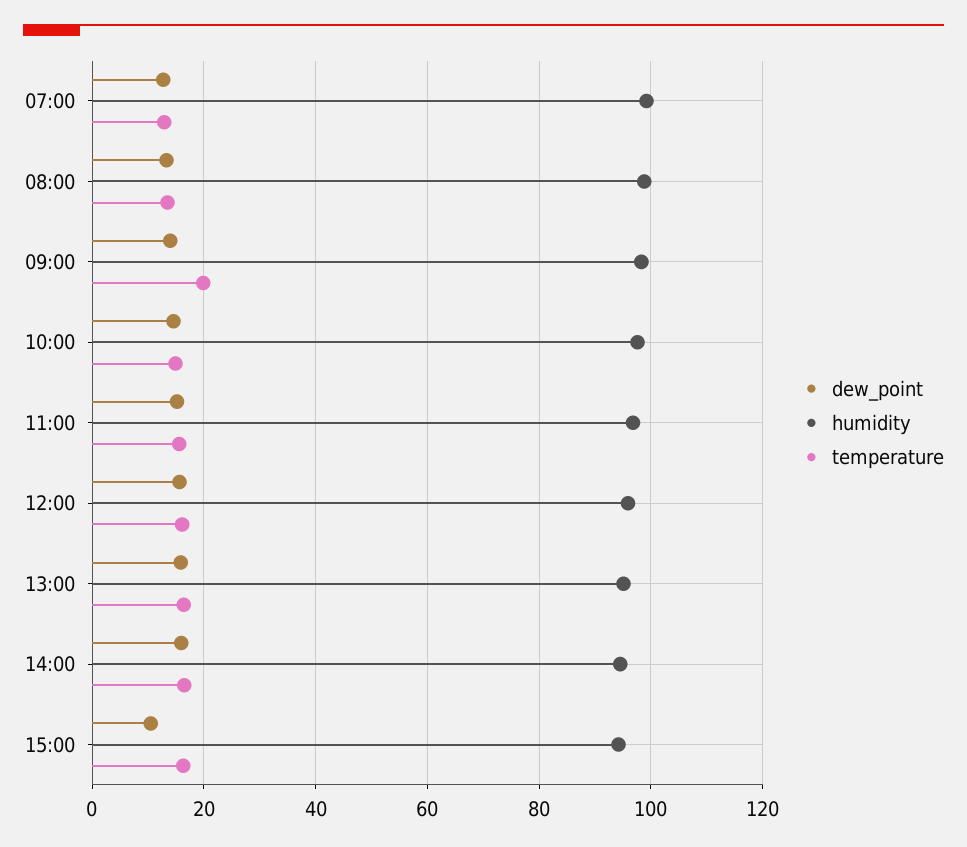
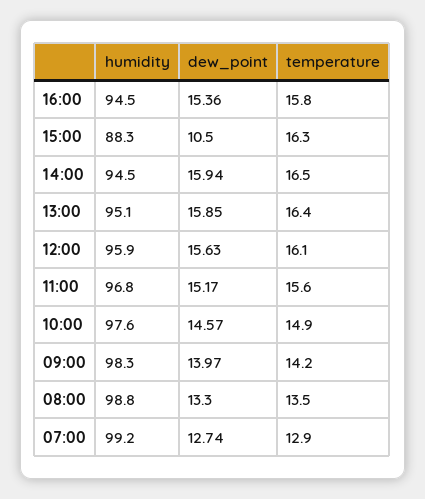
temperature, 09:00: 20 -> 14.2
humidity, 15:00: 94 -> 88.3
humidity, 16:00: none -> 94.5
dew_point, 16:00: none -> 15.36
temperature, 16:00: none -> 15.8

